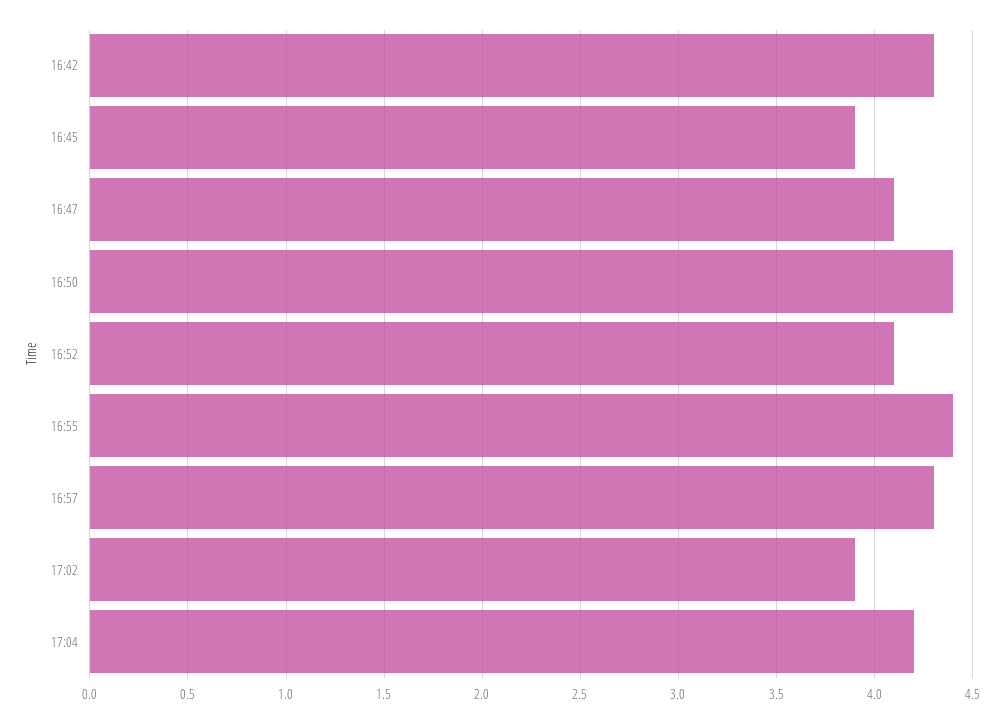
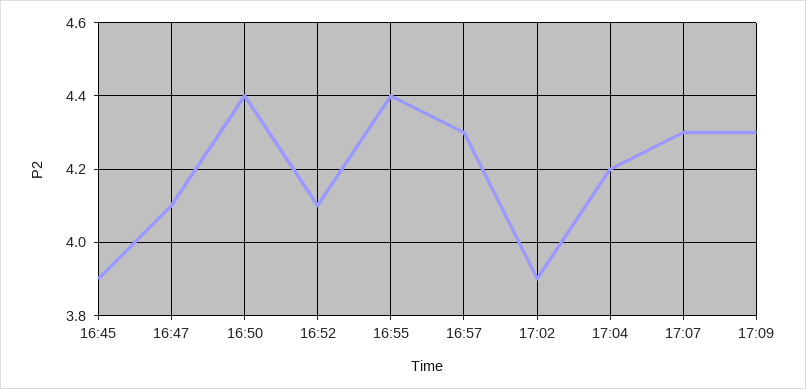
16:42: 4.3 -> none
17:07: none -> 4.3
17:09: none -> 4.3

